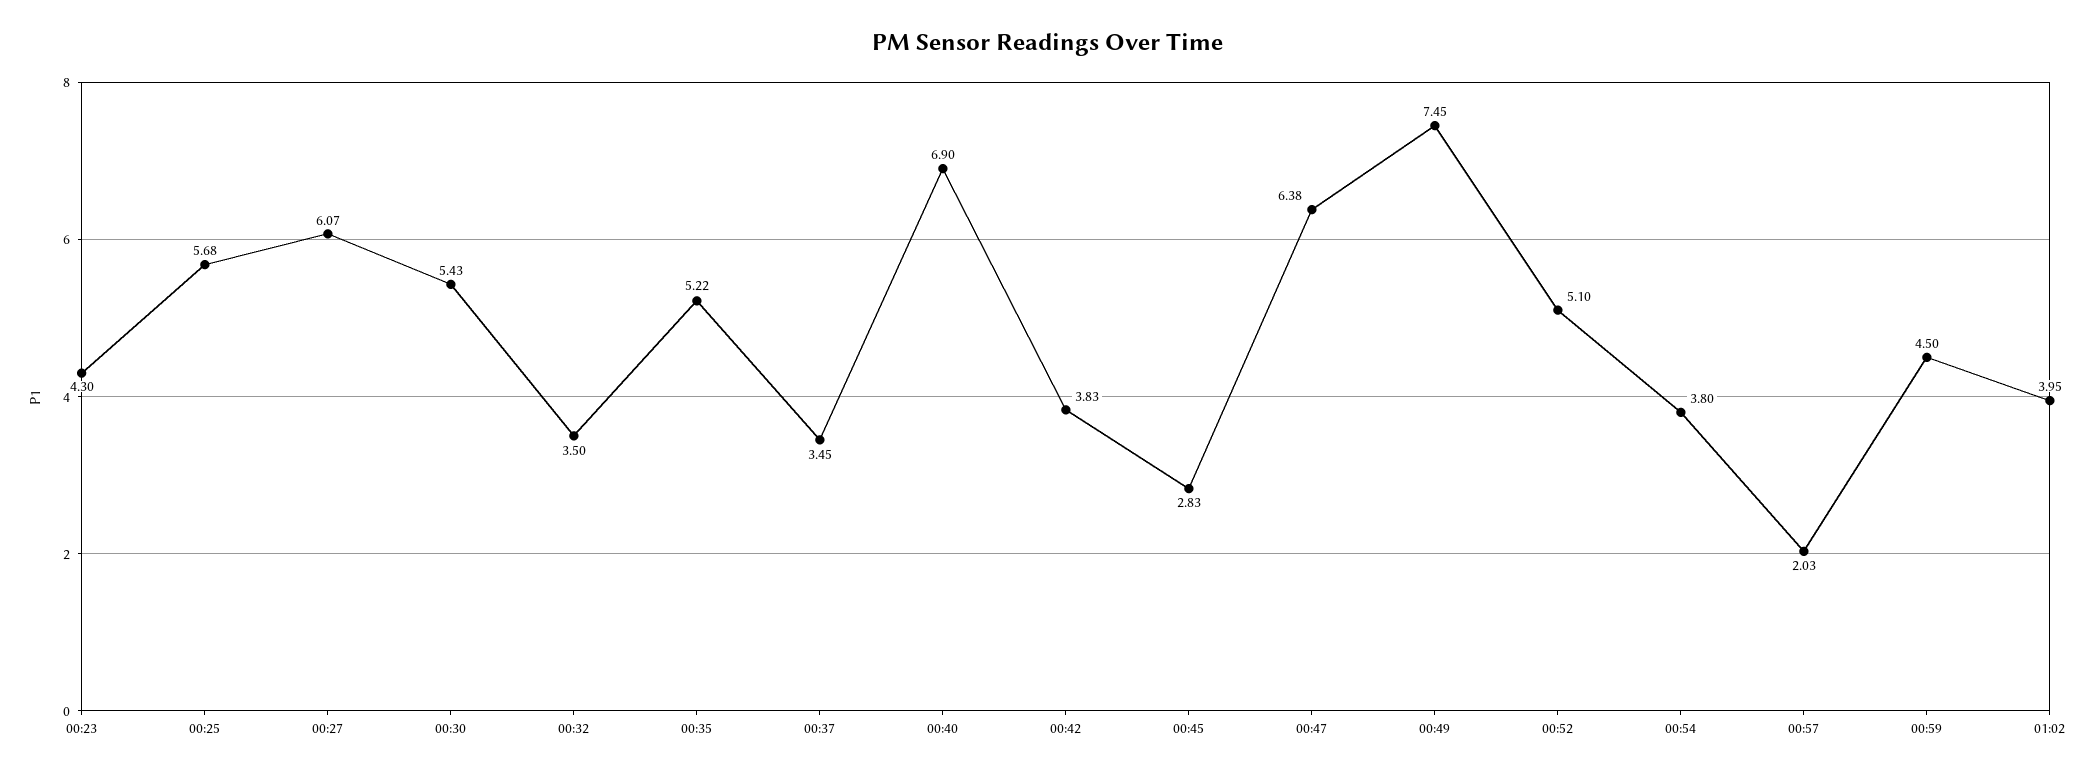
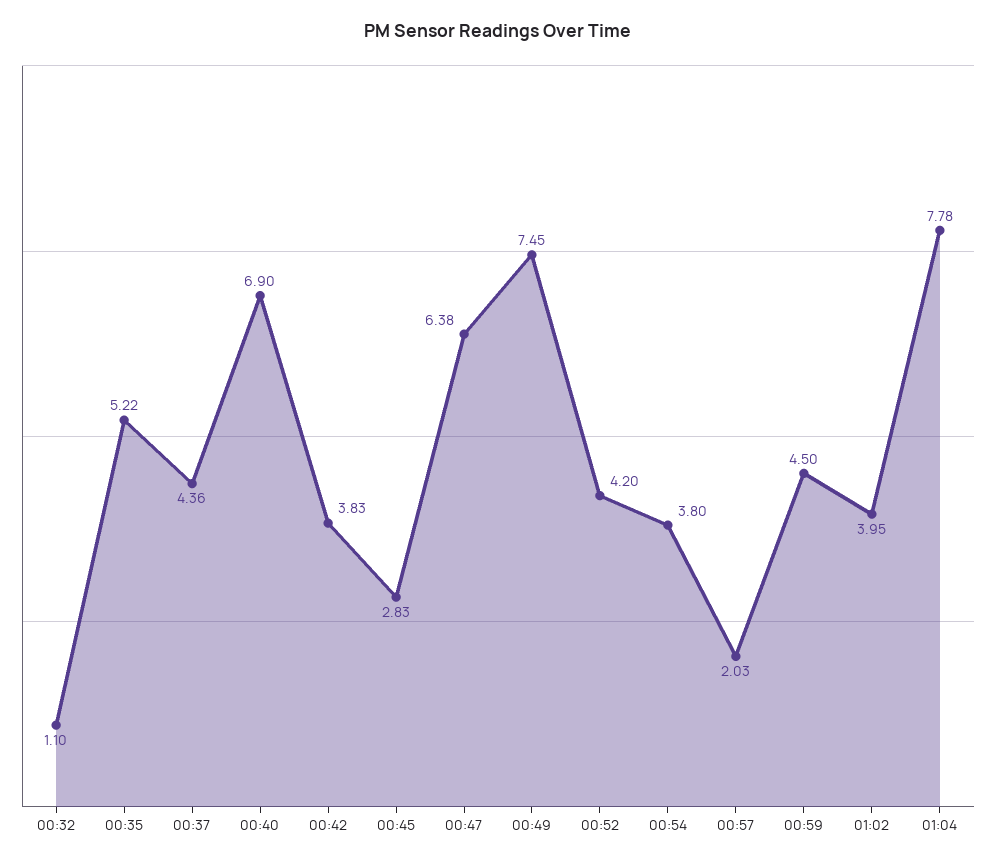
00:23: 4.3 -> none
00:25: 5.68 -> none
00:27: 6.07 -> none
00:30: 5.43 -> none
00:32: 3.5 -> 1.1
00:37: 3.45 -> 4.36
00:52: 5.1 -> 4.2
01:04: none -> 7.78

